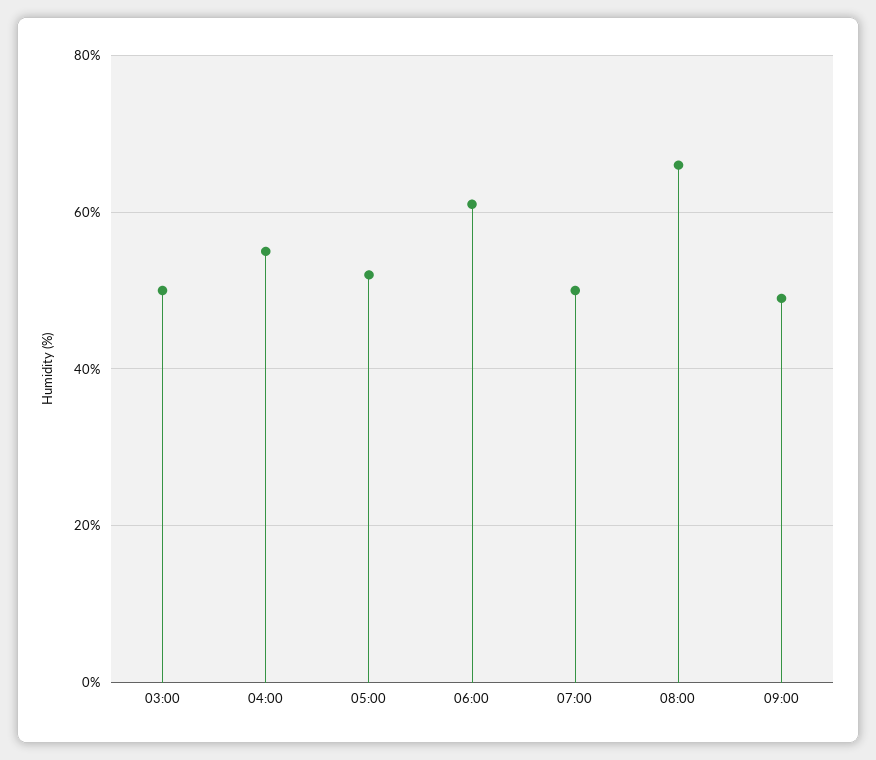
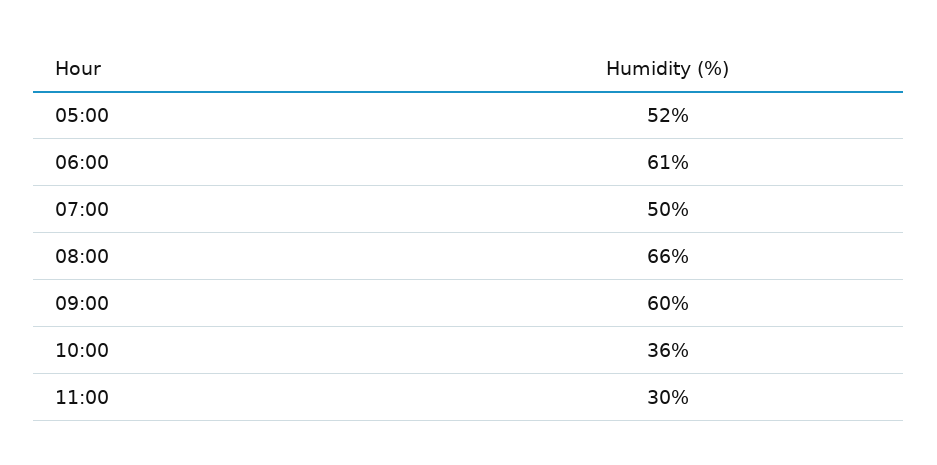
03:00: 50 -> none
04:00: 55 -> none
09:00: 50 -> 60
10:00: none -> 36
11:00: none -> 30

